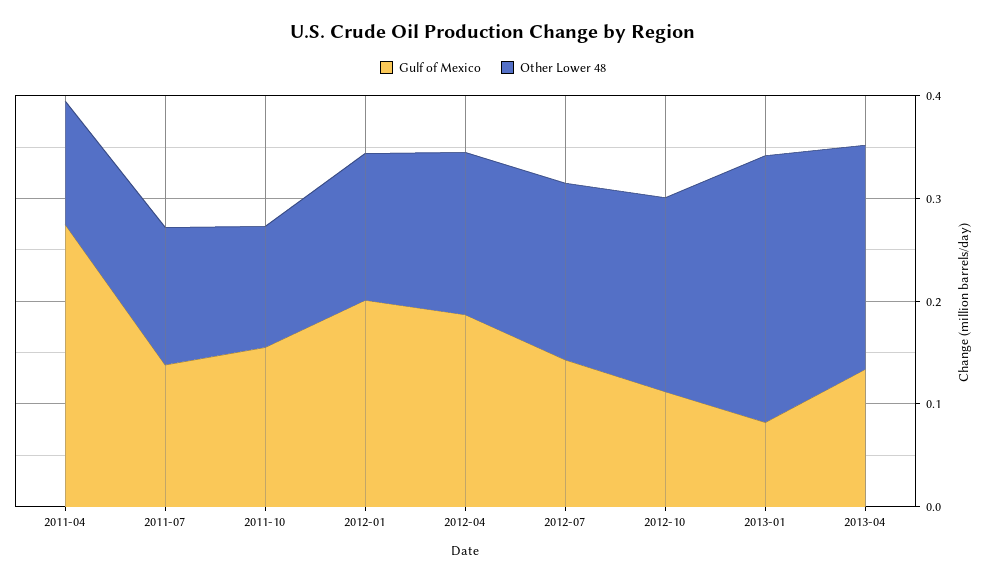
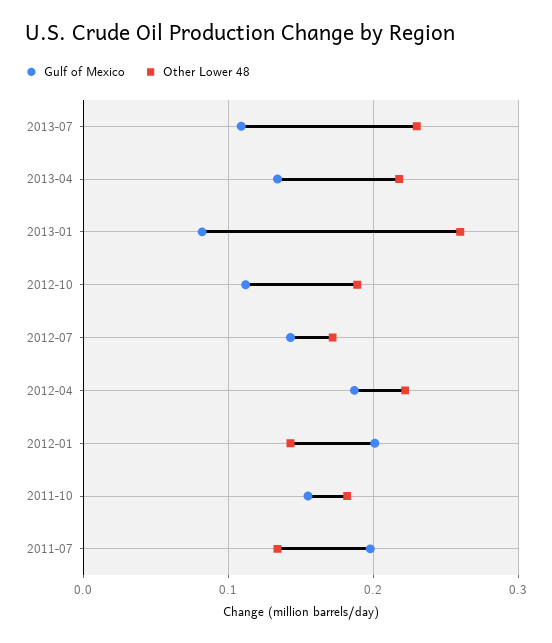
Gulf of Mexico, 2011-04: 0.28 -> none
Other Lower 48, 2011-04: 0.12 -> none
Gulf of Mexico, 2011-07: 0.14 -> 0.2
Other Lower 48, 2011-10: 0.12 -> 0.18
Other Lower 48, 2012-04: 0.16 -> 0.22
Gulf of Mexico, 2013-07: none -> 0.11
Other Lower 48, 2013-07: none -> 0.23

